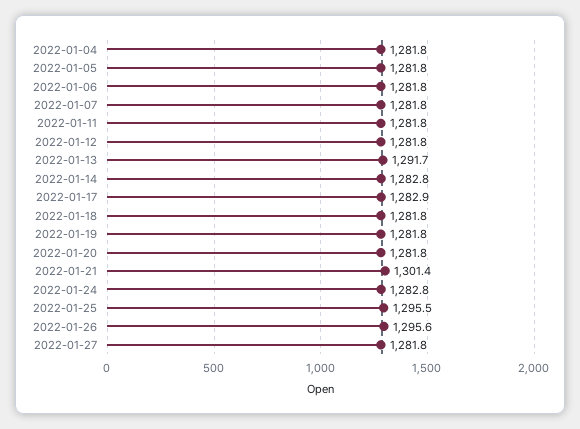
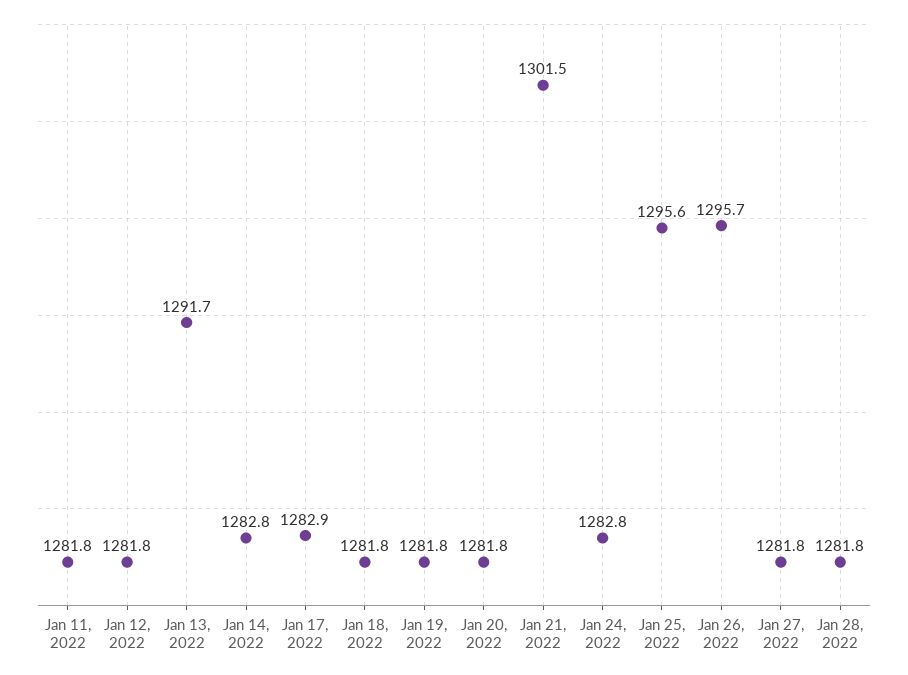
2022-01-04: 1281.8 -> none
2022-01-05: 1281.8 -> none
2022-01-06: 1281.8 -> none
2022-01-07: 1281.8 -> none
2022-01-21: 1301.4 -> 1301.5
2022-01-25: 1295.5 -> 1295.6
2022-01-26: 1295.6 -> 1295.7
Jan 28, 2022: none -> 1281.8

